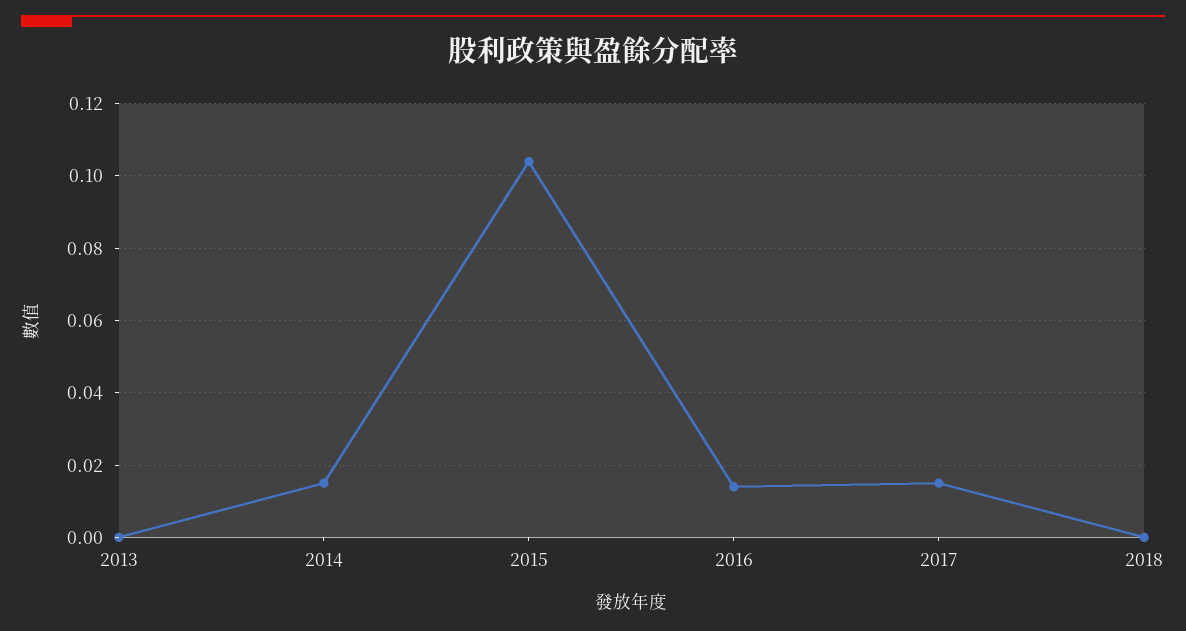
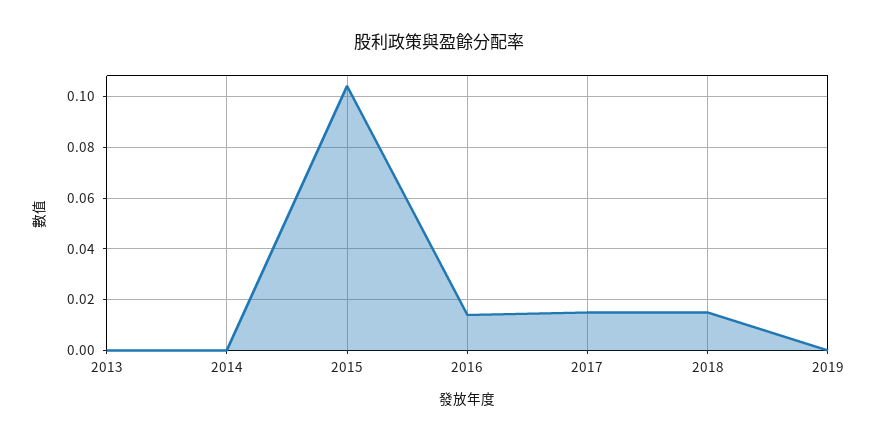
2014: 0.015 -> 0
2018: 0 -> 0.015
2019: none -> 0

